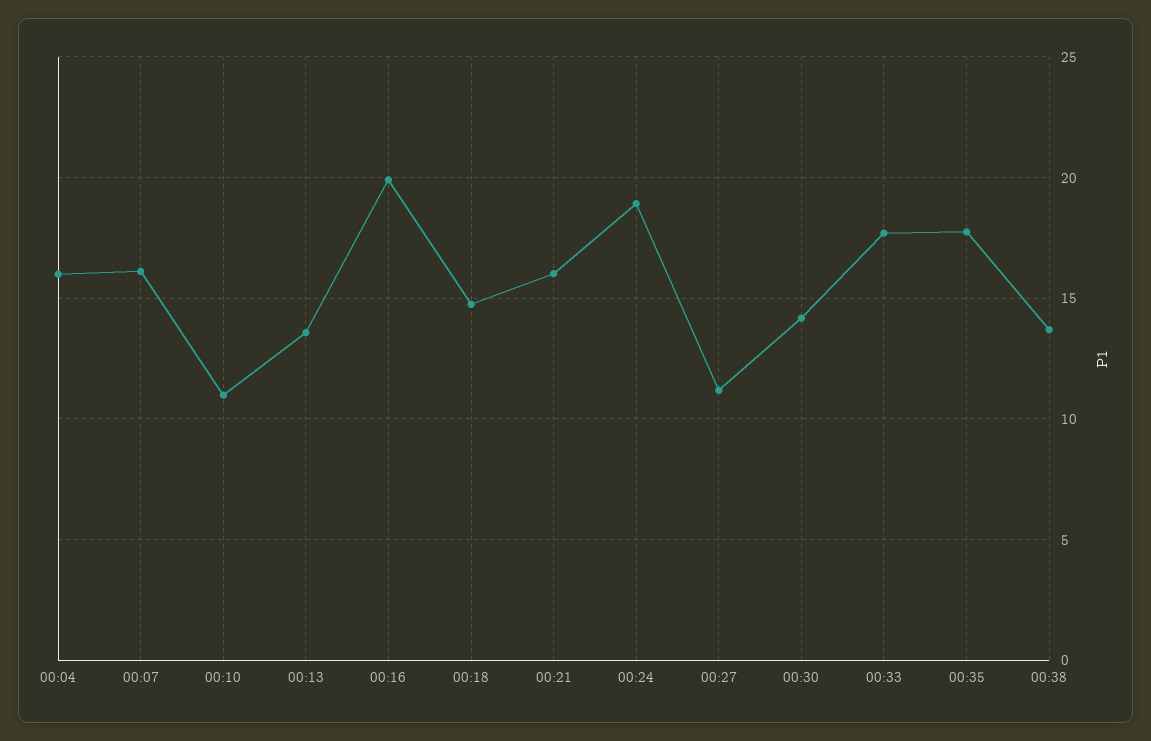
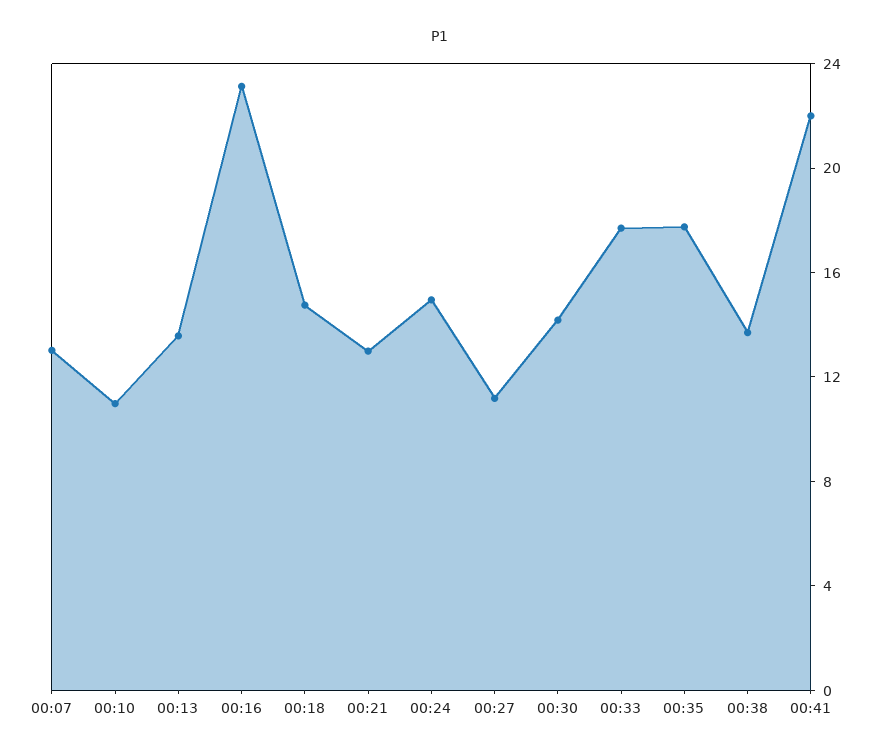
00:04: 16 -> none
00:07: 16 -> 13
00:16: 20 -> 23
00:21: 16 -> 13
00:24: 19 -> 15
00:41: none -> 22

